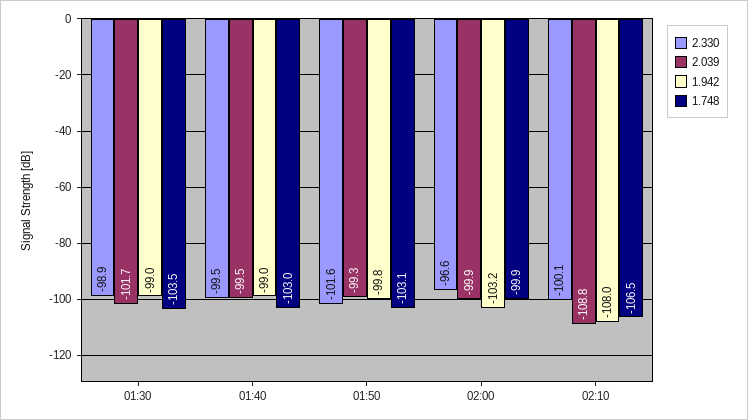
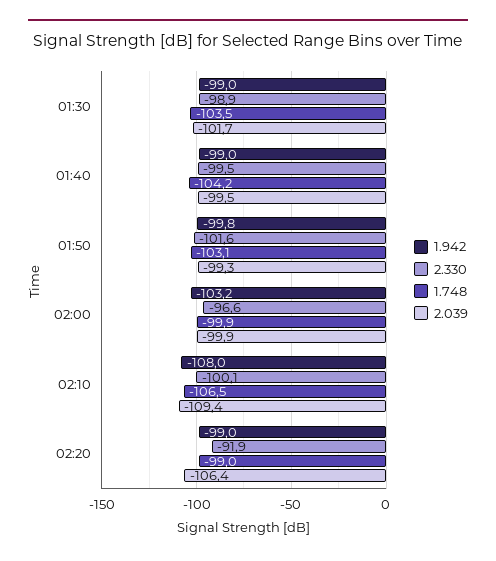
1.748, 01:40: -103 -> -104.2
2.039, 02:10: -108.8 -> -109.4
1.942, 02:20: none -> -99
2.330, 02:20: none -> -91.9
1.748, 02:20: none -> -99
2.039, 02:20: none -> -106.4

